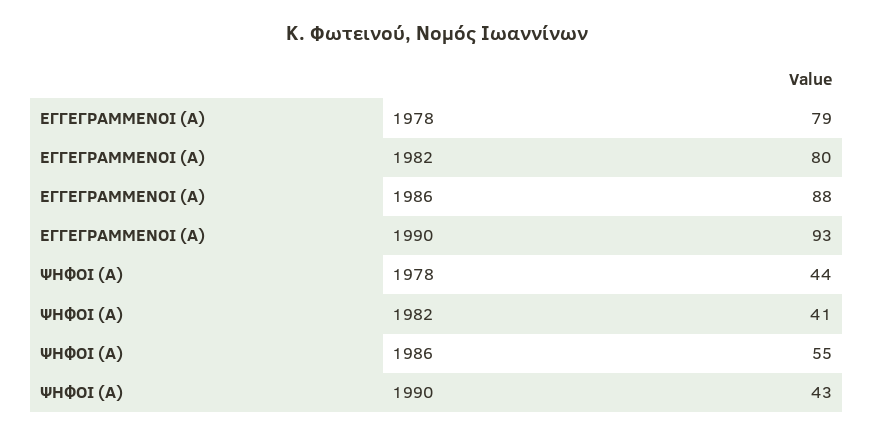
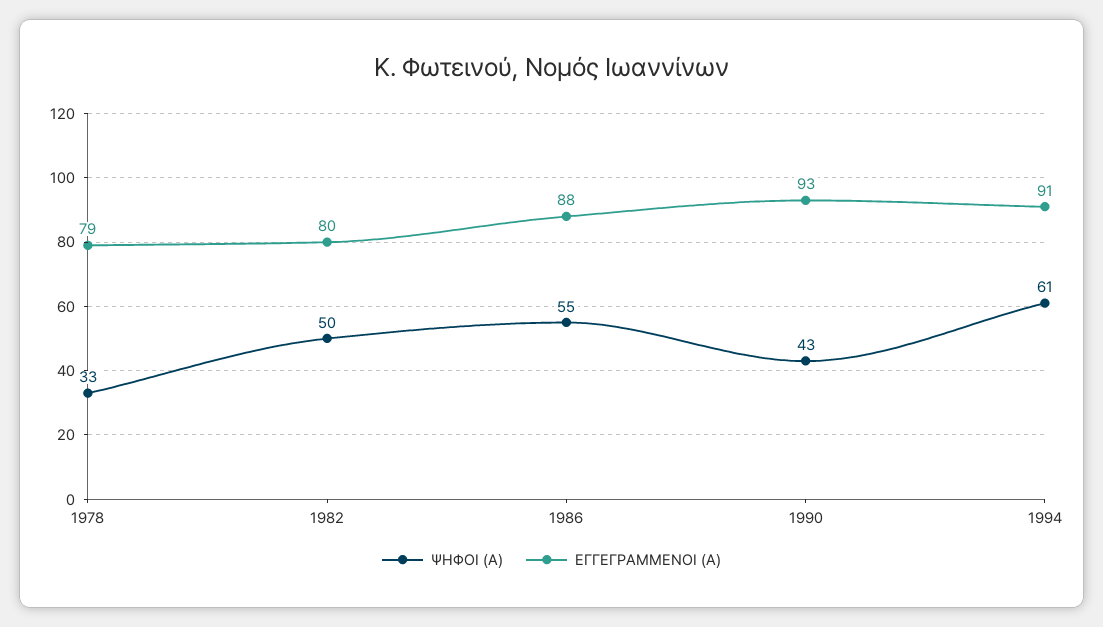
ΨΗΦΟΙ (Α), 1978: 44 -> 33
ΨΗΦΟΙ (Α), 1982: 41 -> 50
ΨΗΦΟΙ (Α), 1994: none -> 61
ΕΓΓΕΓΡΑΜΜΕΝΟΙ (Α), 1994: none -> 91

